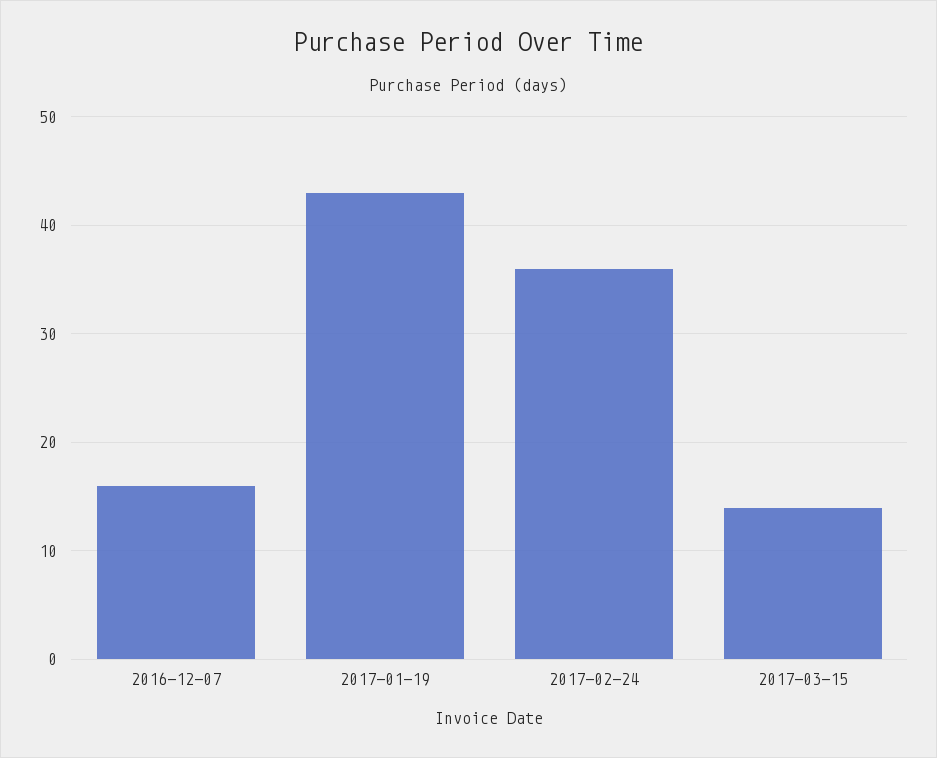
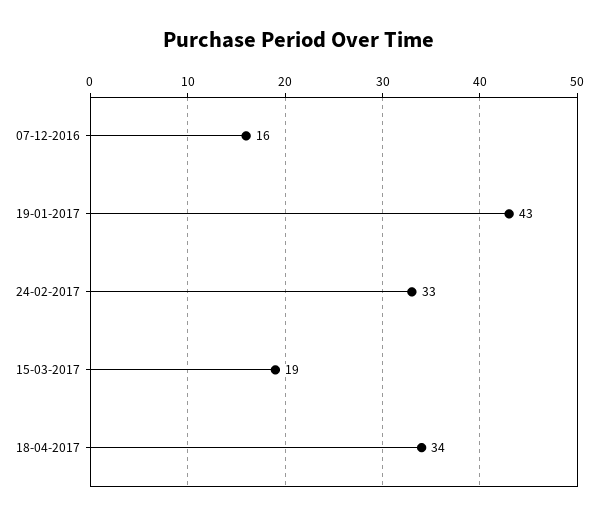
2017-02-24: 36 -> 33
2017-03-15: 14 -> 19
18-04-2017: none -> 34

